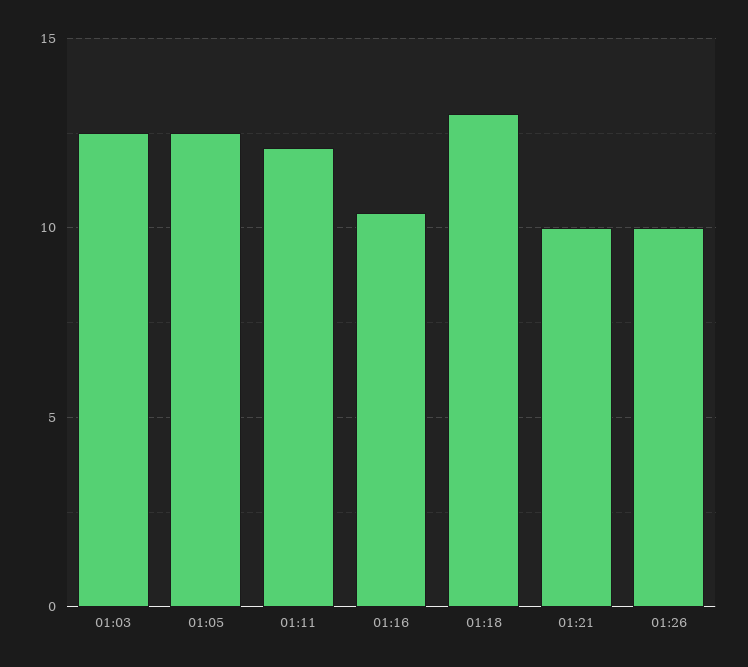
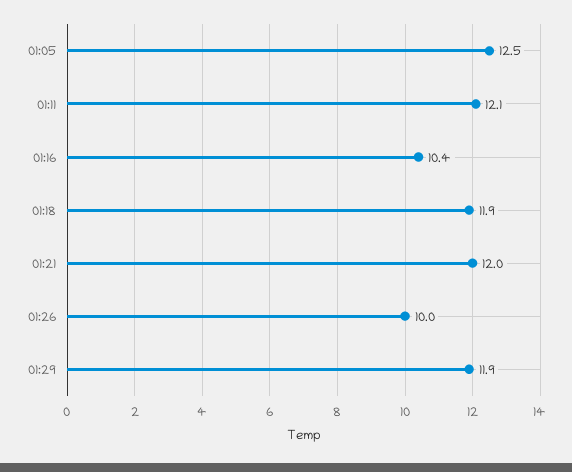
01:03: 12.5 -> none
01:18: 13 -> 11.9
01:21: 10 -> 12
01:29: none -> 11.9

